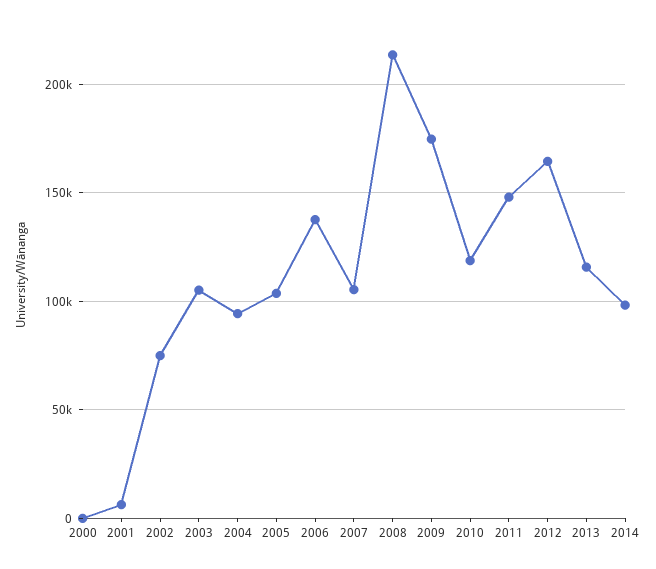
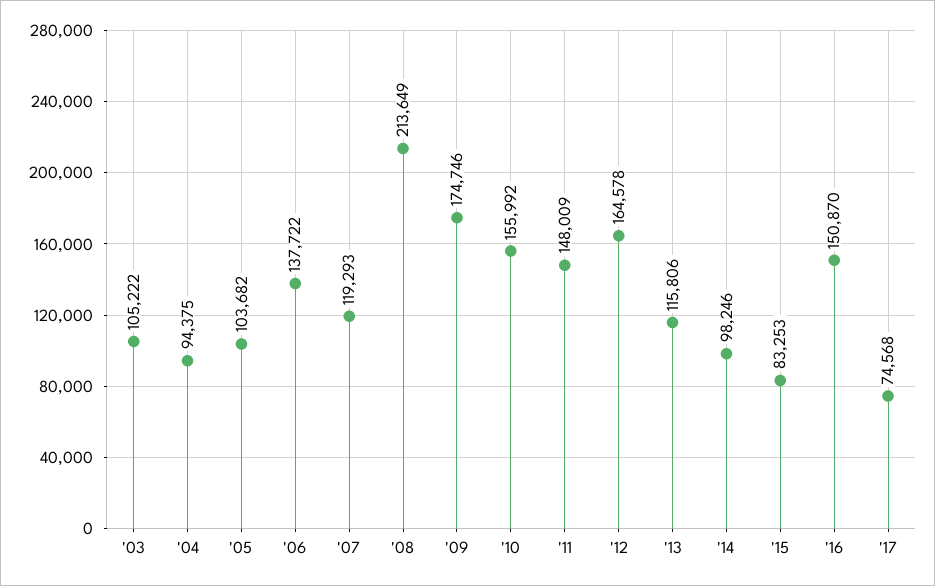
2000: 0 -> none
2001: 5000 -> none
2002: 75000 -> none
2007: 105000 -> 119293
2010: 120000 -> 155992
'15: none -> 83253
'16: none -> 150870
'17: none -> 74568

